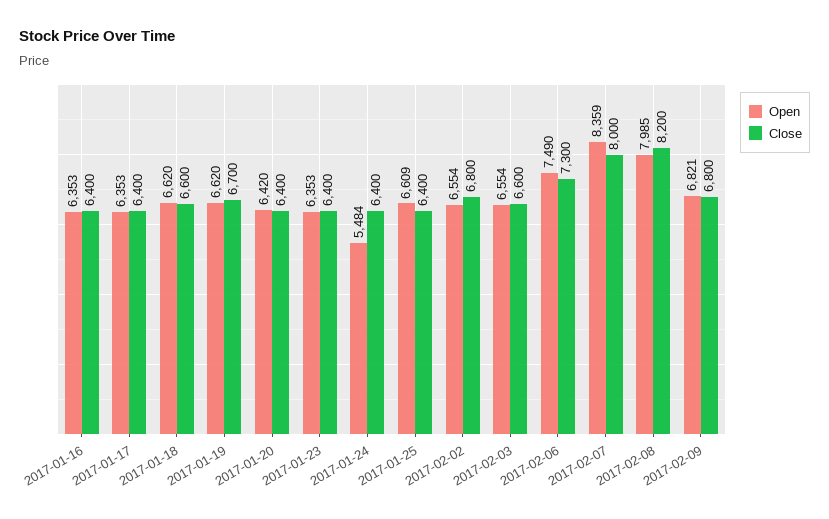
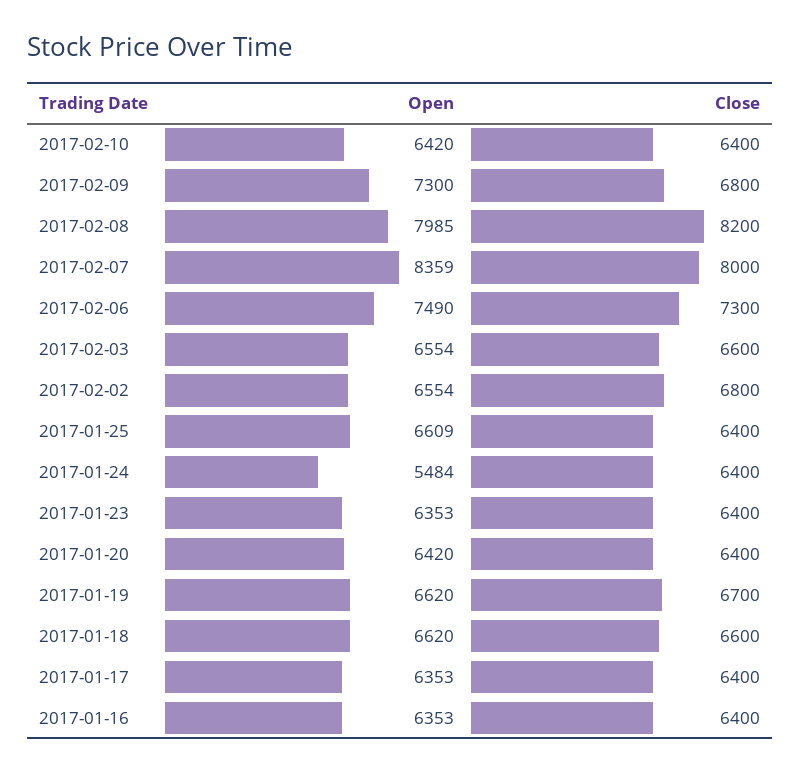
Open, 2017-02-09: 6821 -> 7300
Open, 2017-02-10: none -> 6420
Close, 2017-02-10: none -> 6400

